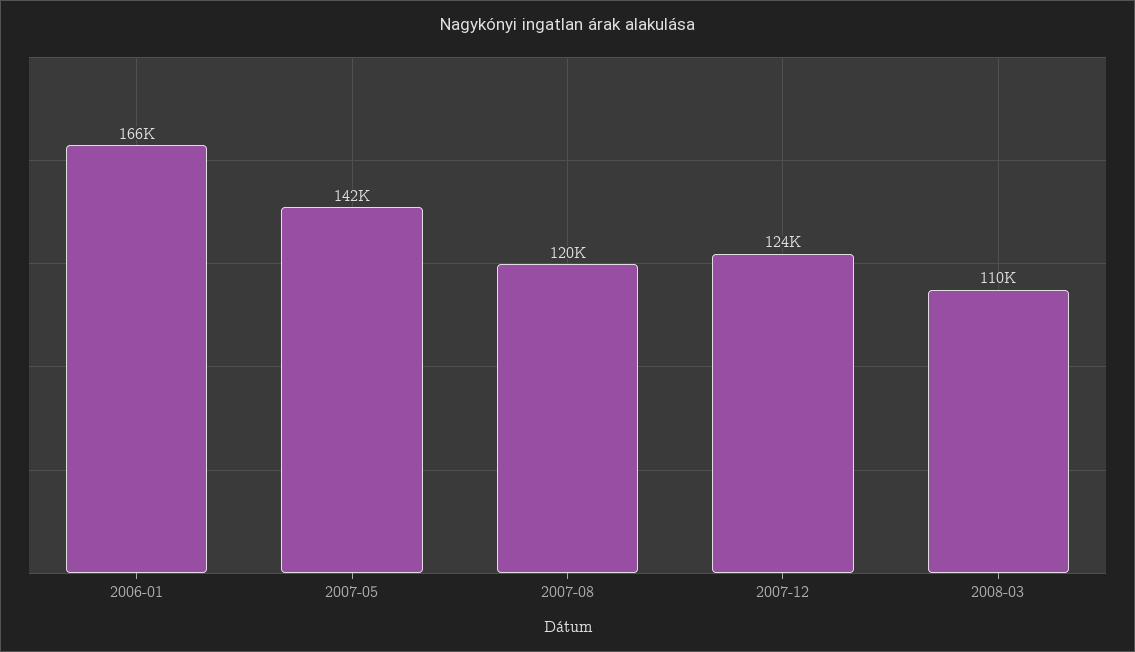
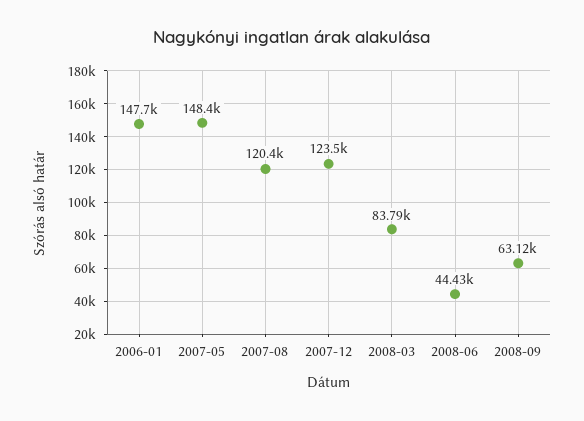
2006-01: 166000 -> 147700
2007-05: 142000 -> 148400
2008-03: 110000 -> 83790
2008-06: none -> 44430
2008-09: none -> 63120

